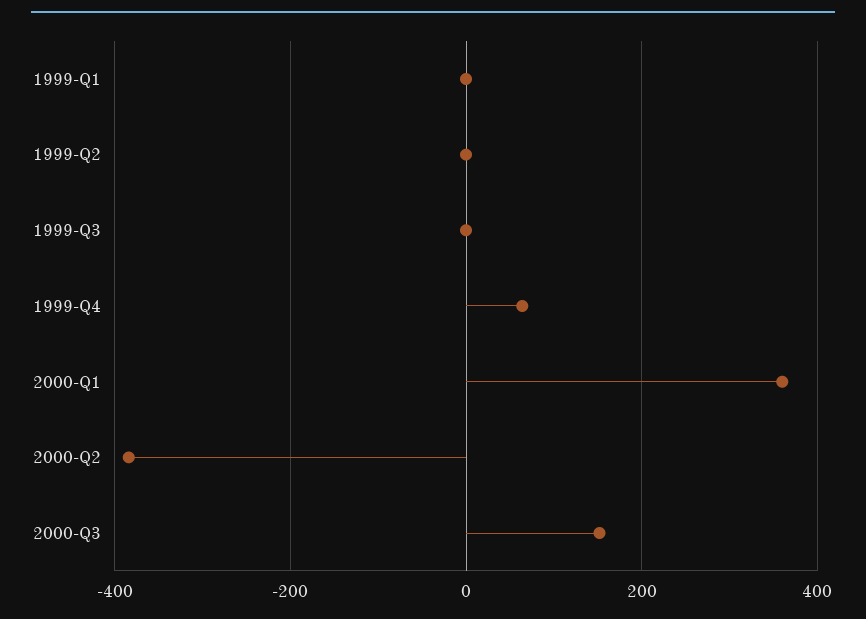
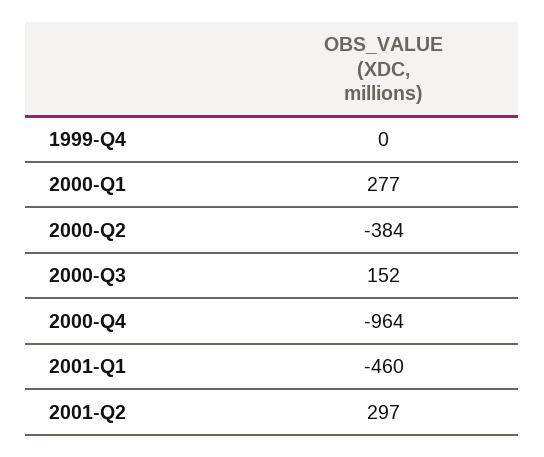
1999-Q1: 0 -> none
1999-Q2: 0 -> none
1999-Q3: 0 -> none
1999-Q4: 60 -> 0
2000-Q1: 360 -> 277
2000-Q4: none -> -964
2001-Q1: none -> -460
2001-Q2: none -> 297

